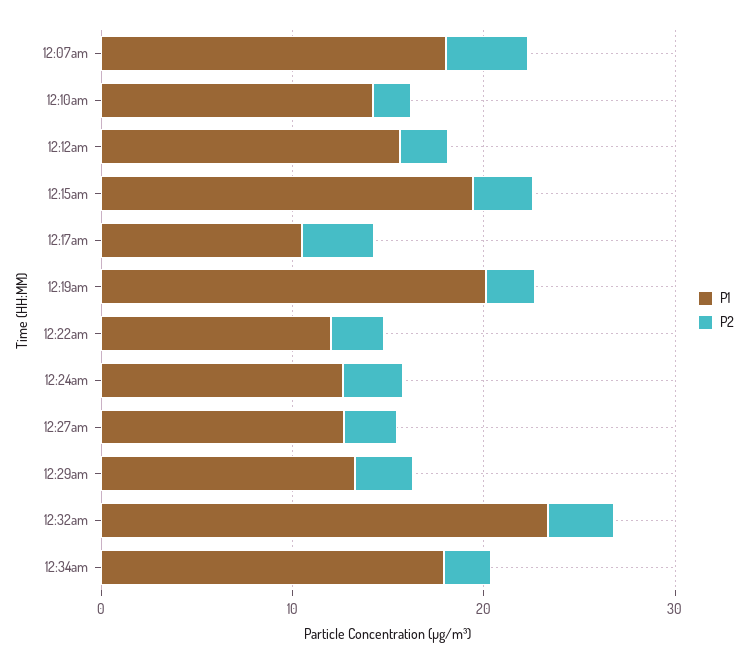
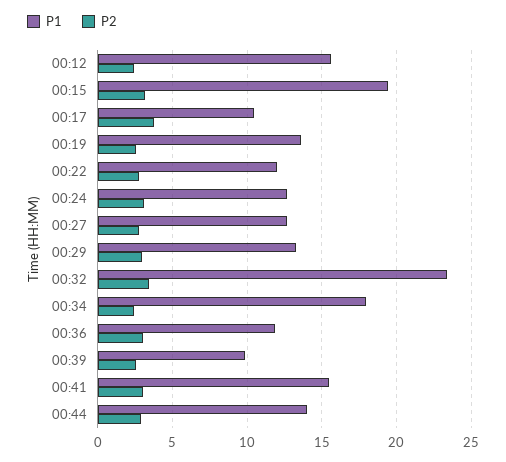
P1, 12:07am: 18 -> none
P2, 12:07am: 4 -> none
P1, 12:10am: 14 -> none
P2, 12:10am: 2 -> none
P1, 12:19am: 20 -> 13.5
P1, 00:36: none -> 12
P2, 00:36: none -> 3
P1, 00:39: none -> 10
P2, 00:39: none -> 2.5
P1, 00:41: none -> 15.5
P2, 00:41: none -> 3
P1, 00:44: none -> 14
P2, 00:44: none -> 3

